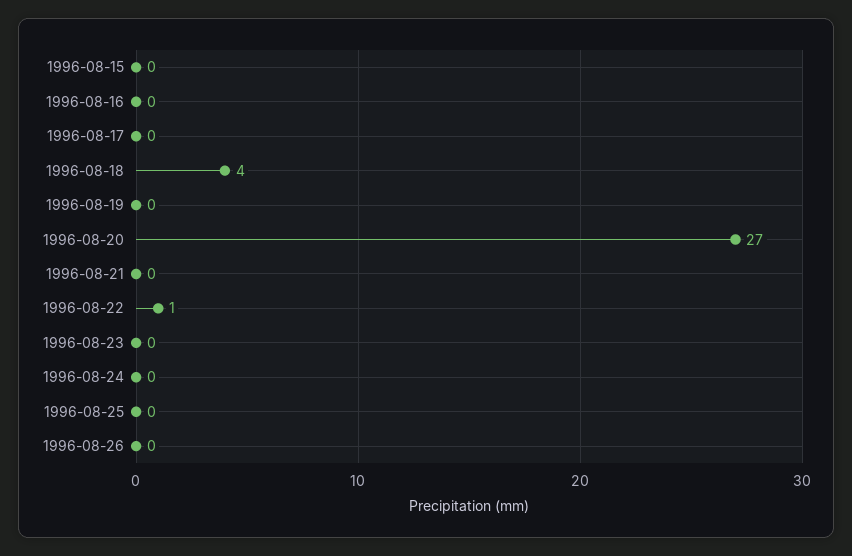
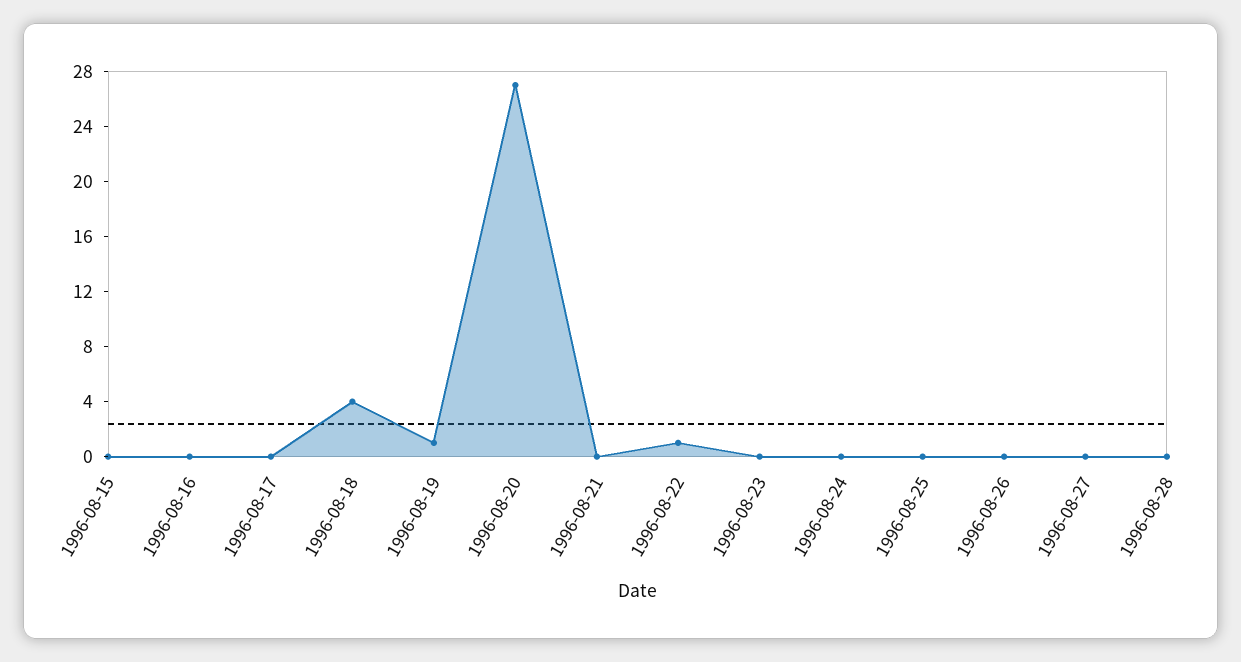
1996-08-19: 0 -> 1
1996-08-27: none -> 0
1996-08-28: none -> 0

